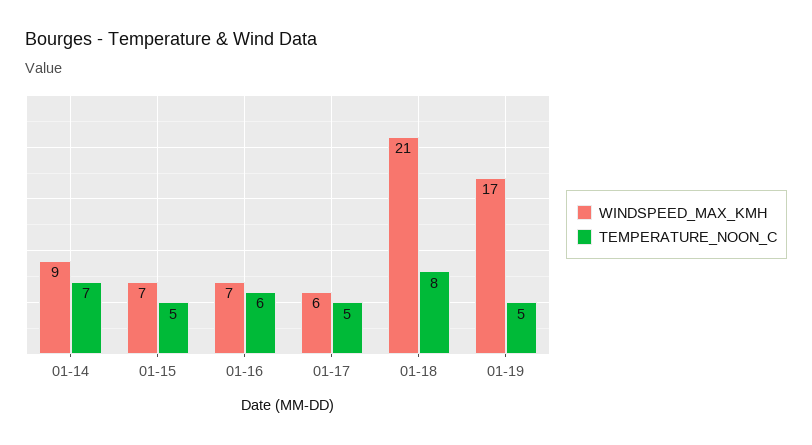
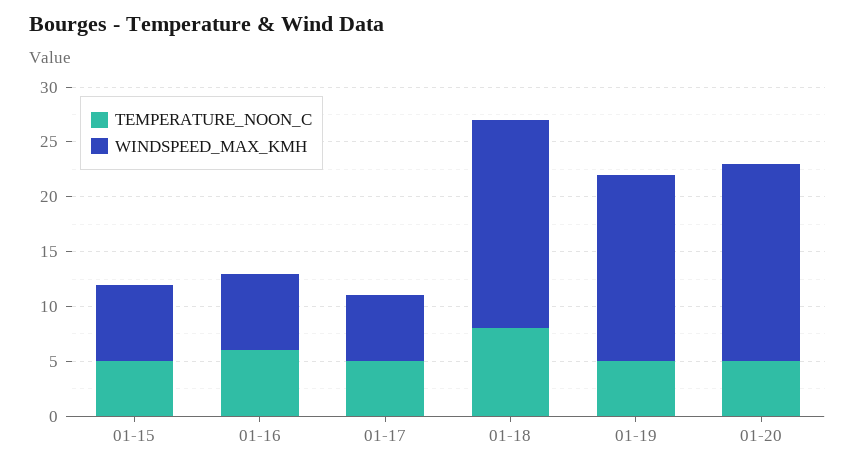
WINDSPEED_MAX_KMH, 01-14: 9 -> none
TEMPERATURE_NOON_C, 01-14: 7 -> none
WINDSPEED_MAX_KMH, 01-18: 21 -> 19
TEMPERATURE_NOON_C, 01-20: none -> 5
WINDSPEED_MAX_KMH, 01-20: none -> 18

